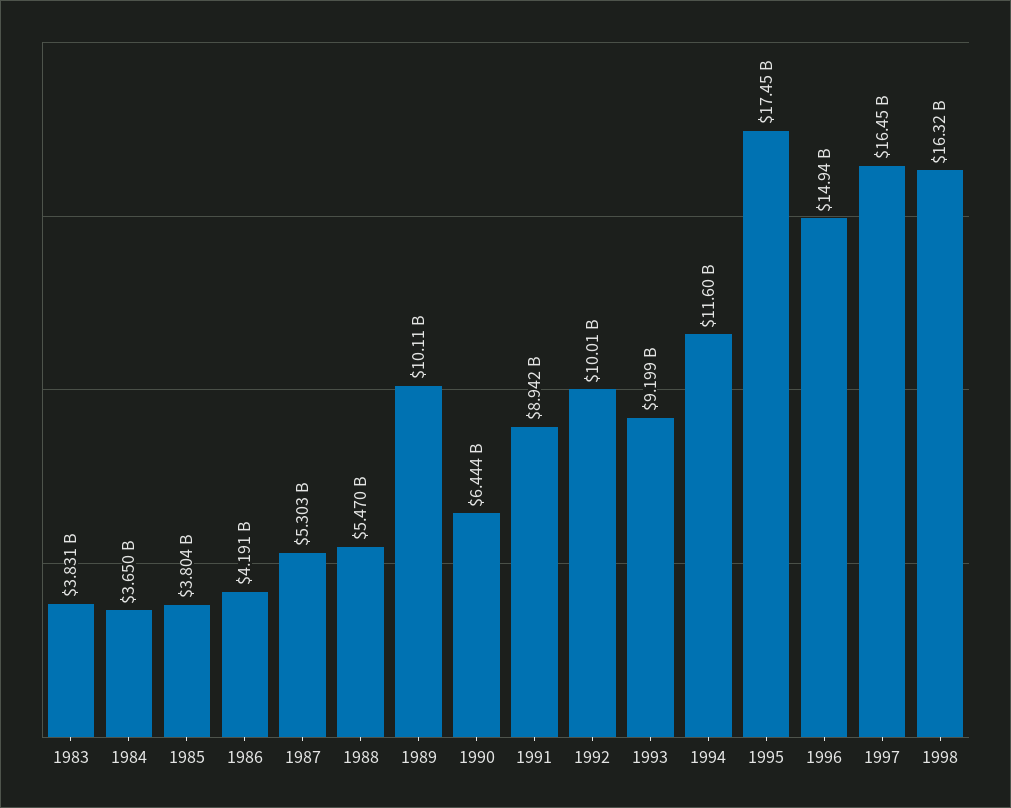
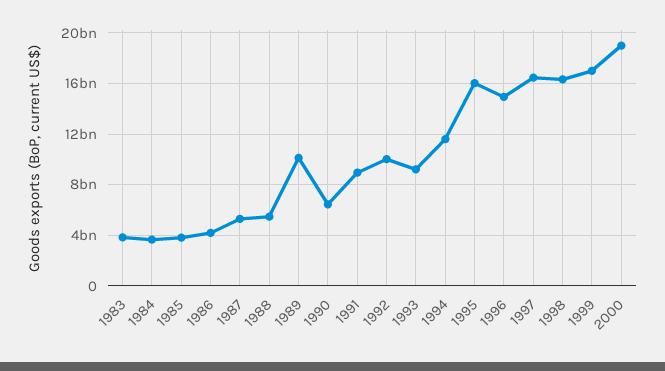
1995: 17450000000 -> 16000000000
1999: none -> 17000000000
2000: none -> 19000000000

